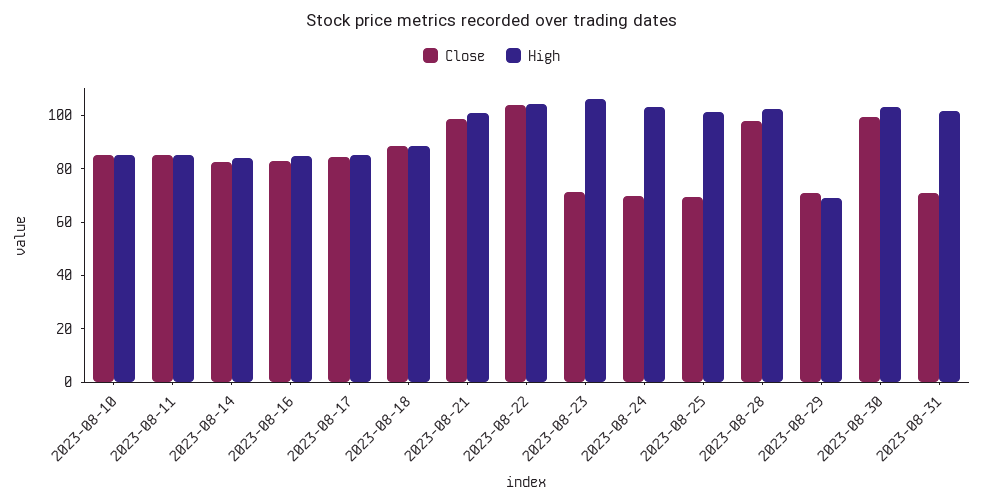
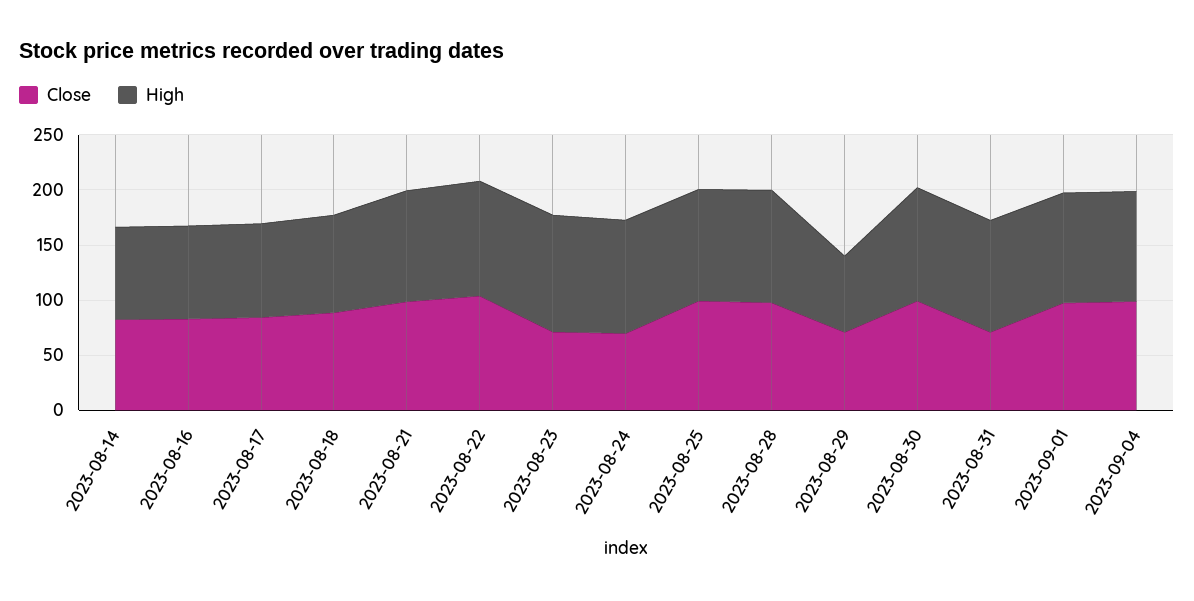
Close, 2023-08-10: 85 -> none
High, 2023-08-10: 85 -> none
Close, 2023-08-11: 85 -> none
High, 2023-08-11: 85 -> none
Close, 2023-08-25: 70 -> 100
Close, 2023-09-01: none -> 100
High, 2023-09-01: none -> 100
Close, 2023-09-04: none -> 100
High, 2023-09-04: none -> 100

